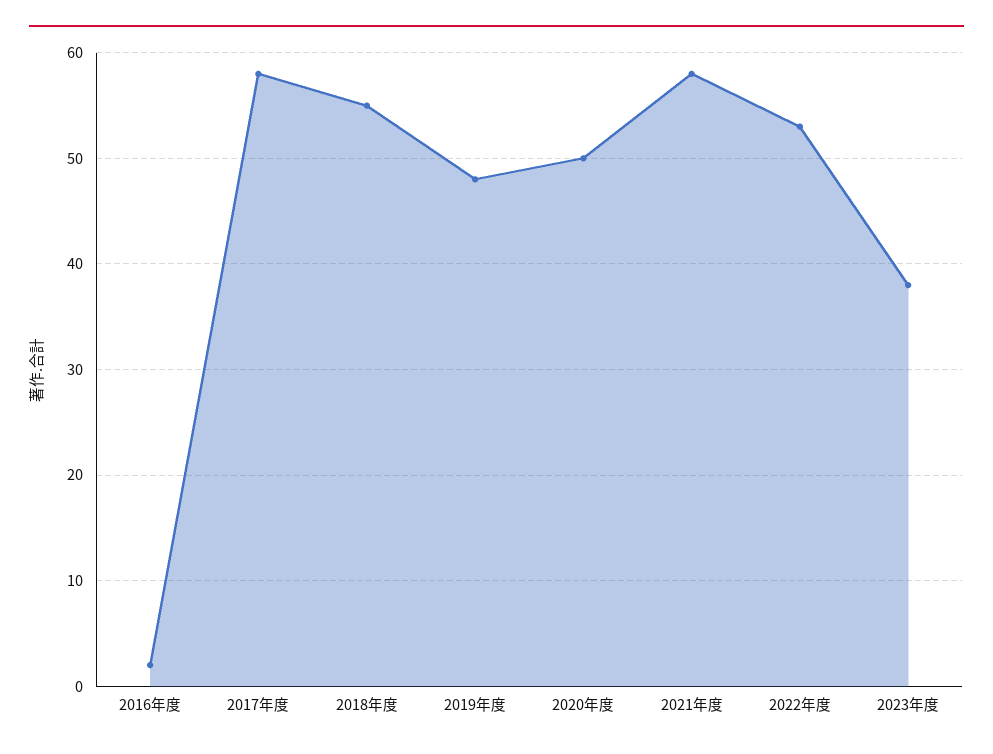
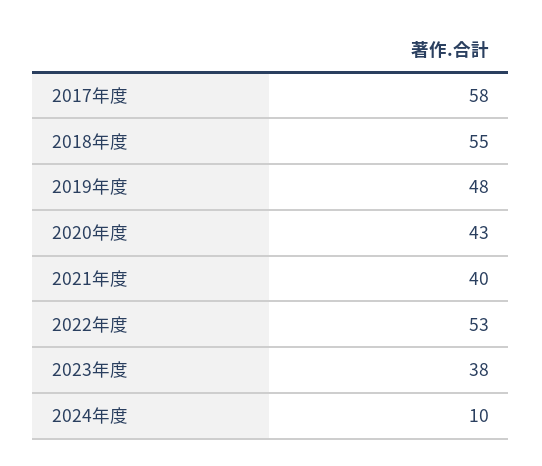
2016年度: 2 -> none
2020年度: 50 -> 43
2021年度: 58 -> 40
2024年度: none -> 10

